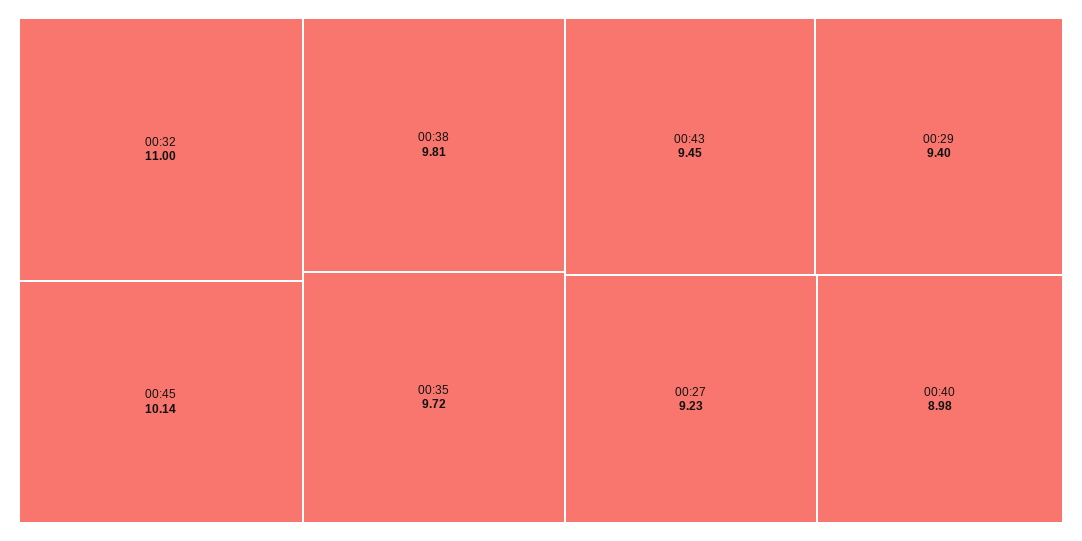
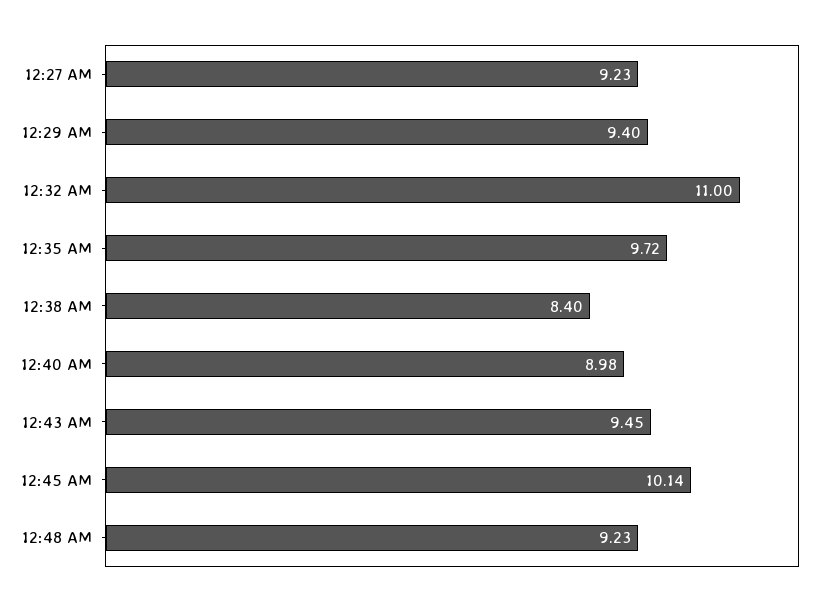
00:38: 9.81 -> 8.4
12:48 AM: none -> 9.23

